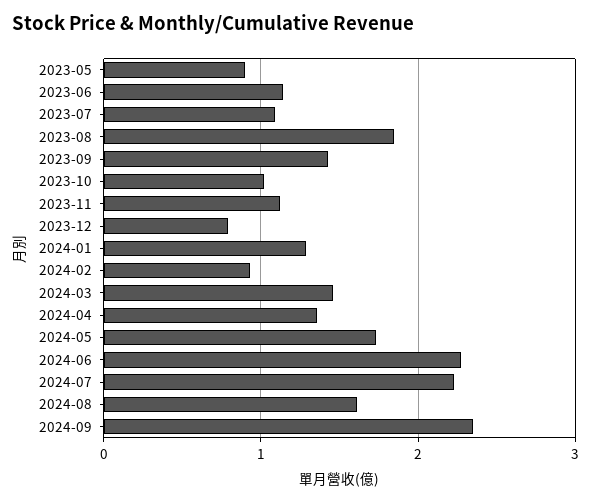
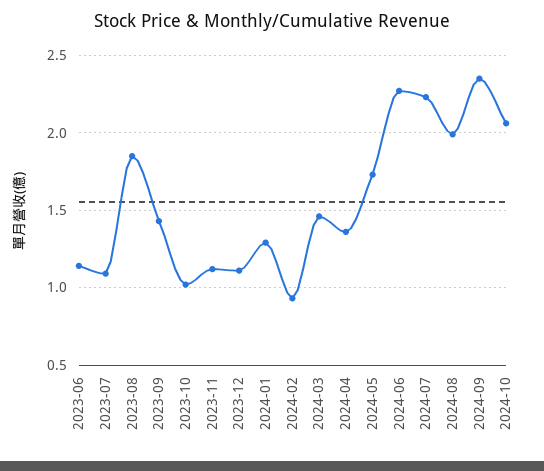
2023-05: 0.9 -> none
2023-12: 0.8 -> 1.1
2024-08: 1.6 -> 2
2024-10: none -> 2.05

